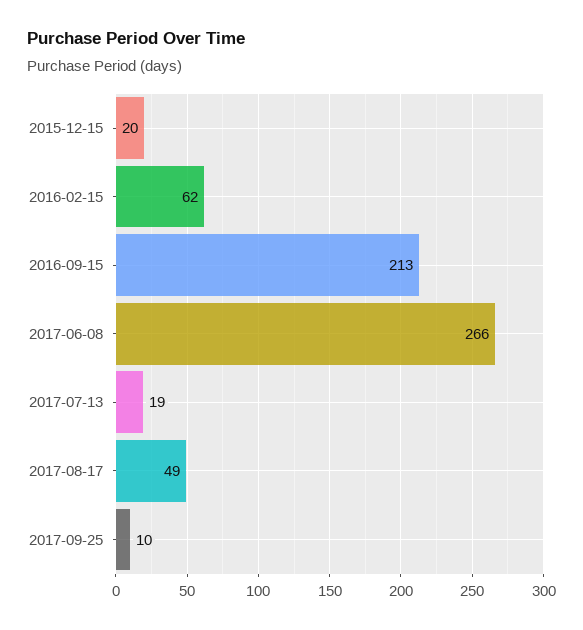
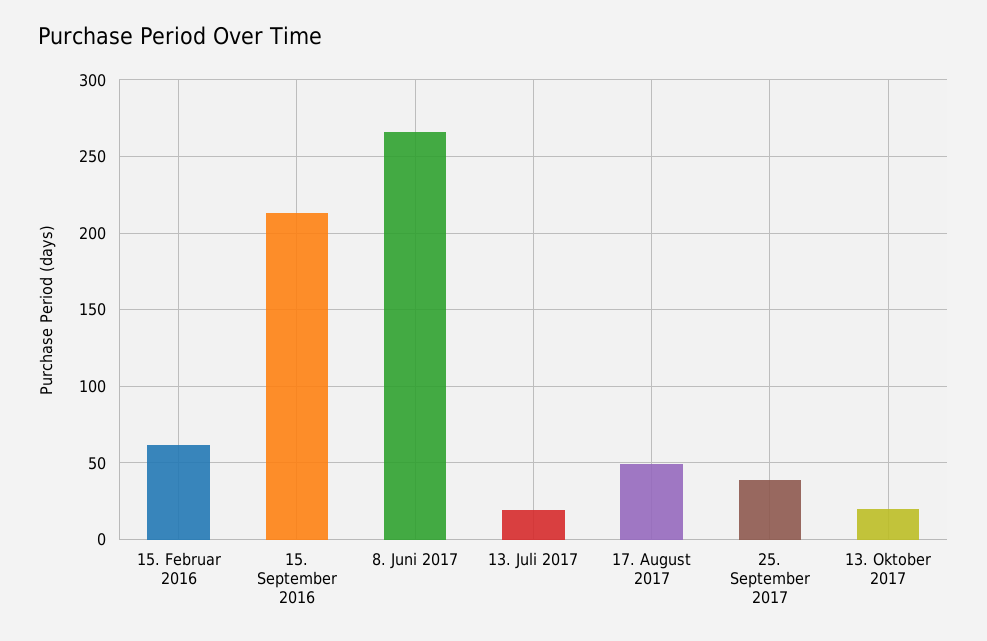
2015-12-15: 20 -> none
2017-09-25: 10 -> 40
13. Oktober 2017: none -> 20

